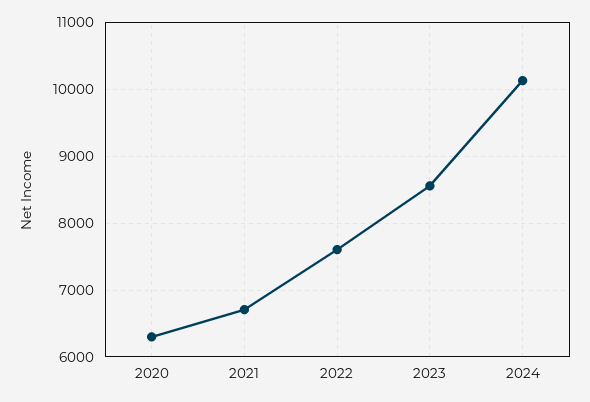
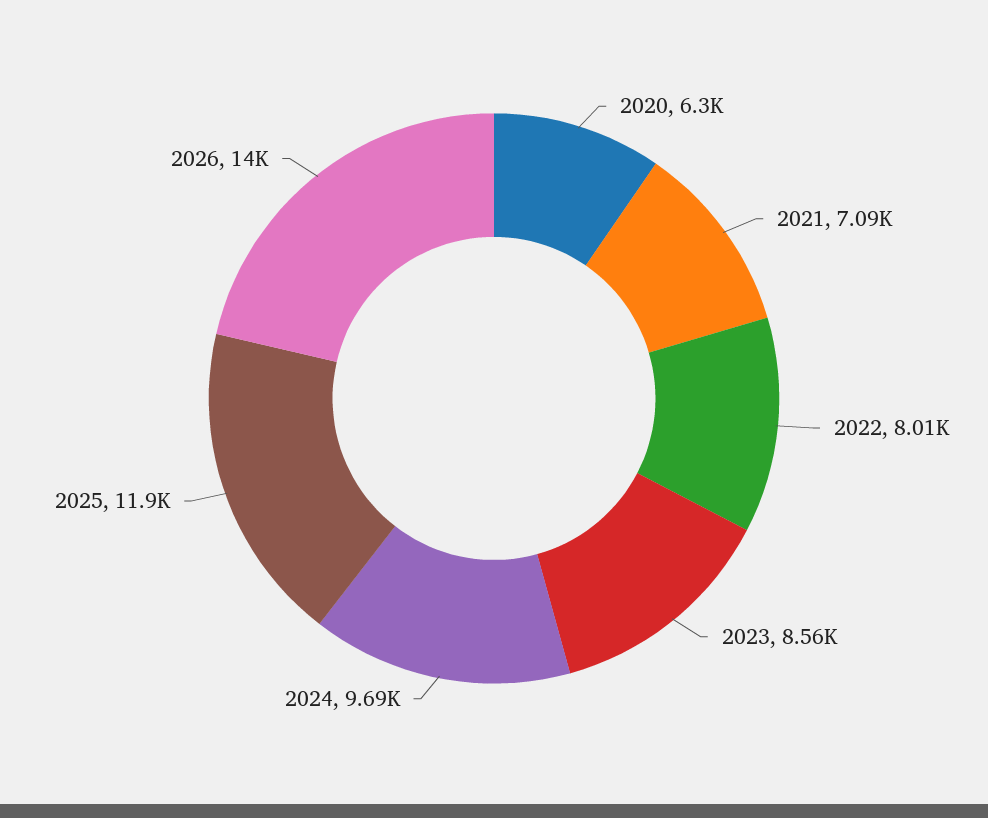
2021: 6700 -> 7090
2022: 7600 -> 8010
2024: 10100 -> 9690
2025: none -> 11900
2026: none -> 14000

